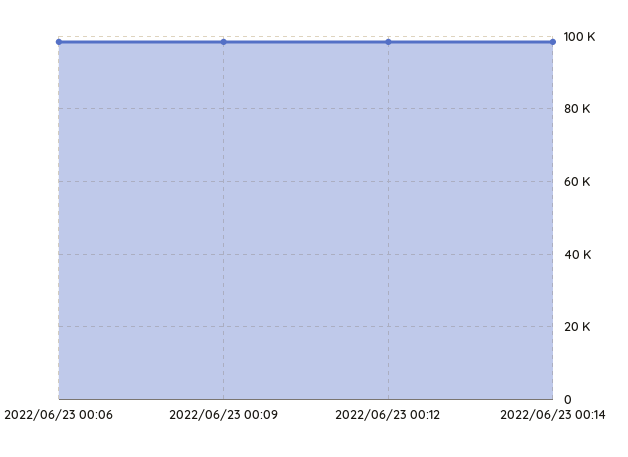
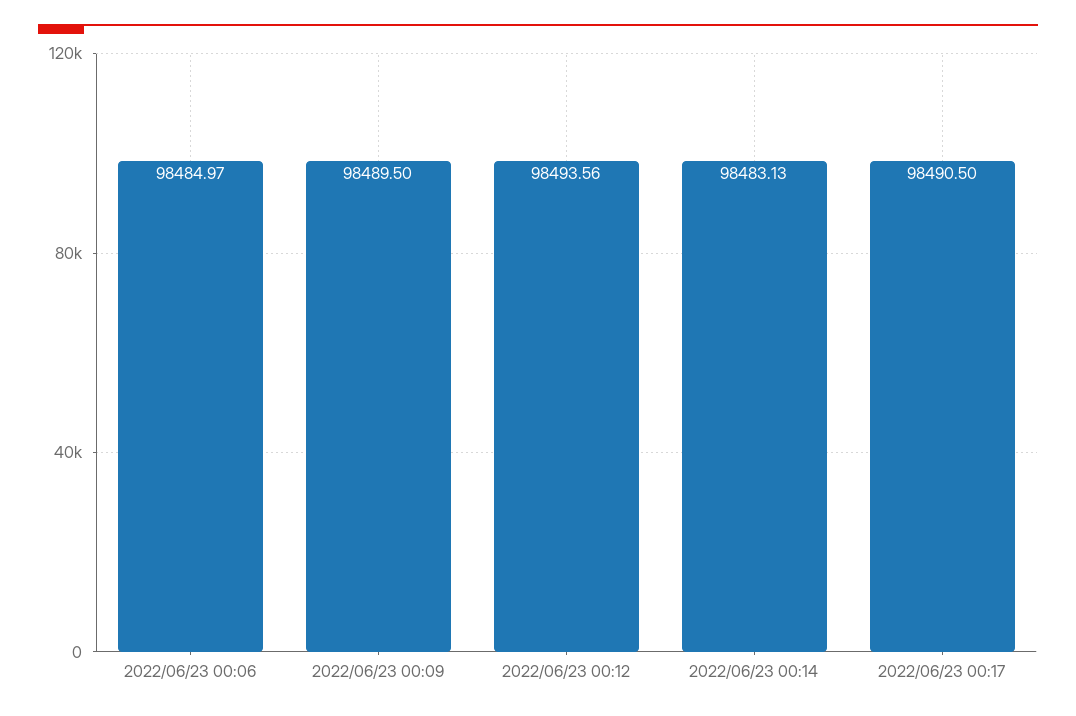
2022/06/23 00:17: none -> 98490.5

